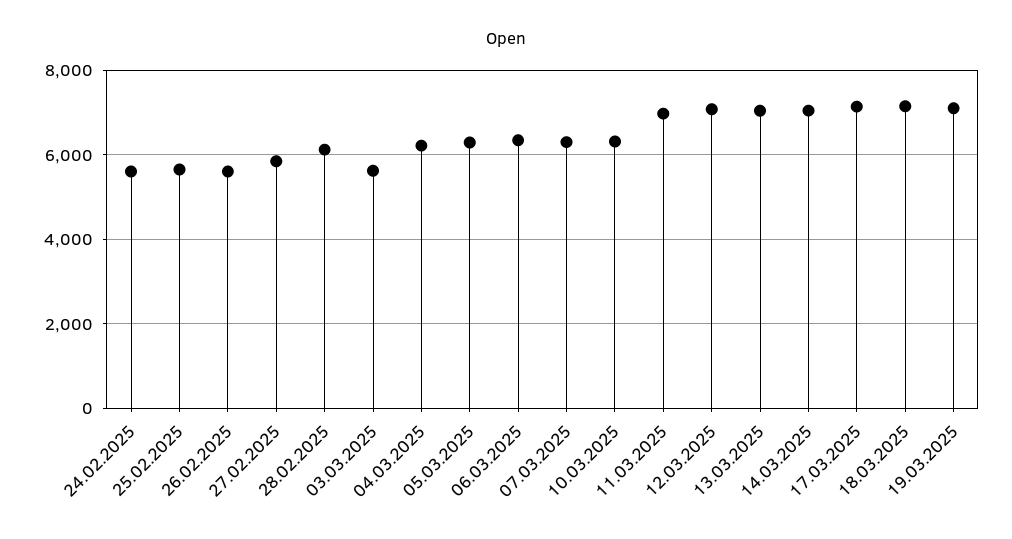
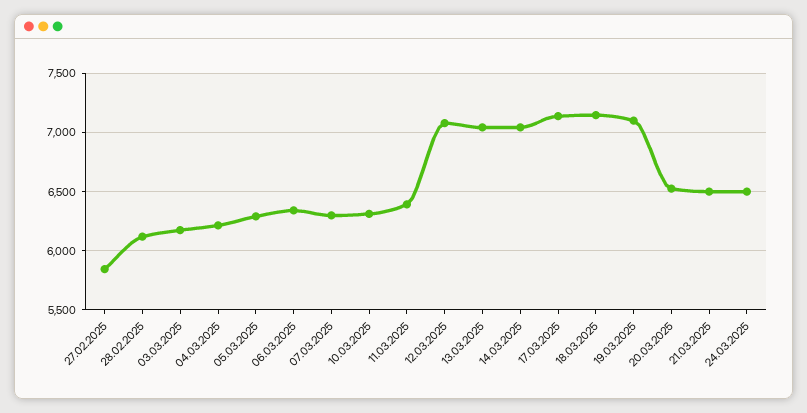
24.02.2025: 5600 -> none
25.02.2025: 5600 -> none
26.02.2025: 5600 -> none
03.03.2025: 5600 -> 6200
11.03.2025: 7000 -> 6400
20.03.2025: none -> 6500
21.03.2025: none -> 6500
24.03.2025: none -> 6500

